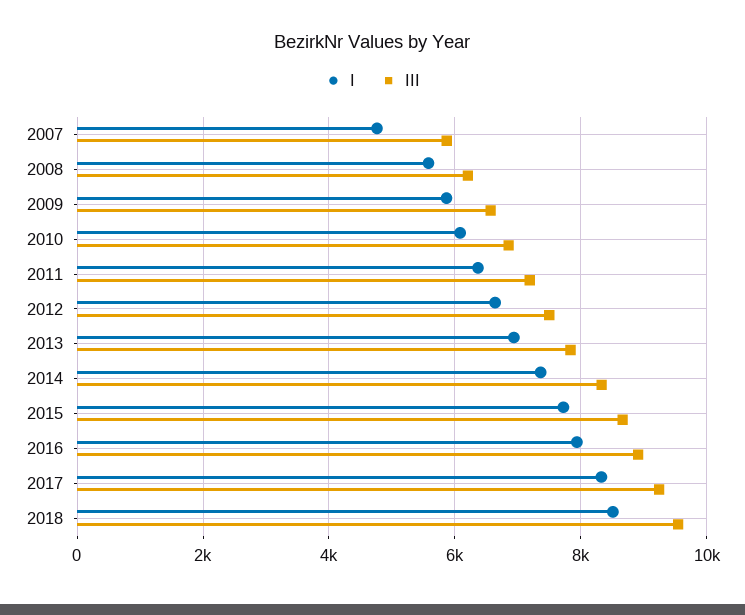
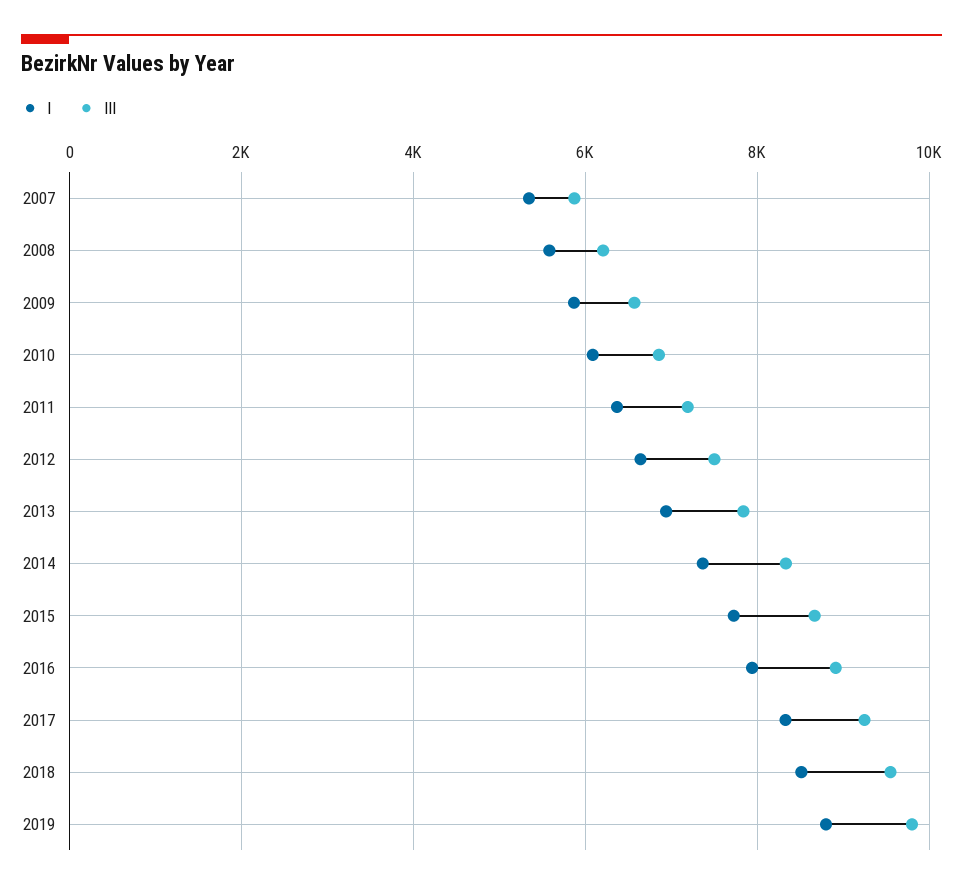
I, 2007: 4800 -> 5400
I, 2019: none -> 8800
III, 2019: none -> 9800

